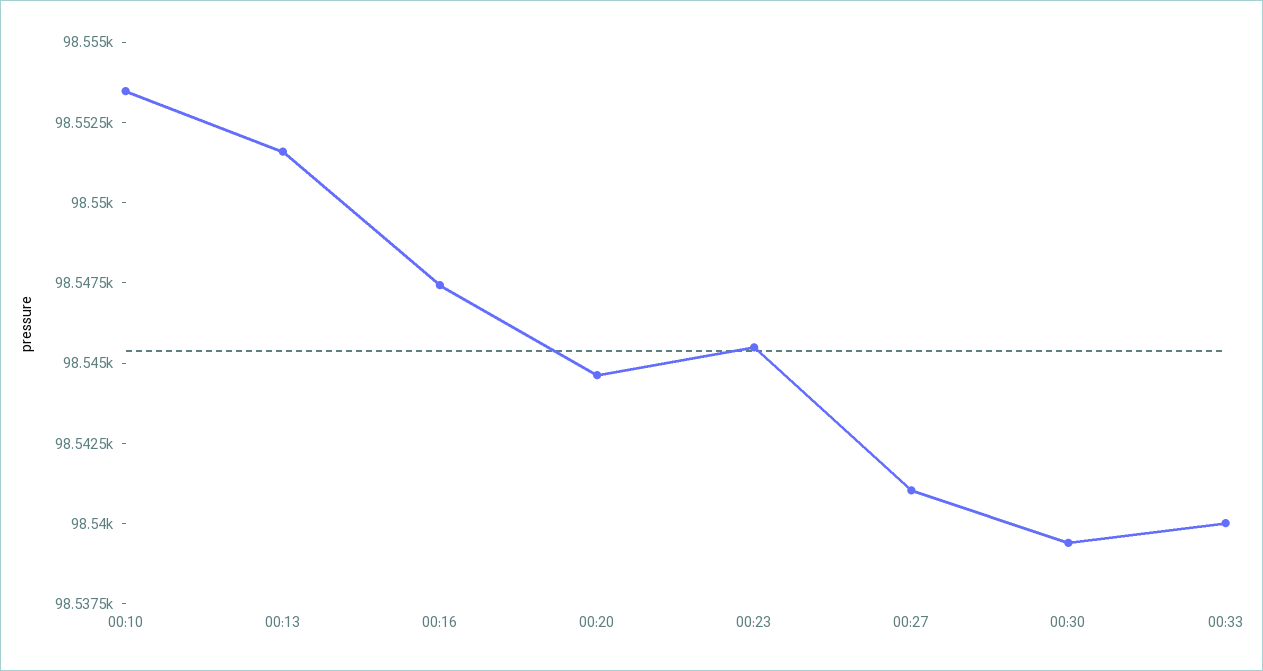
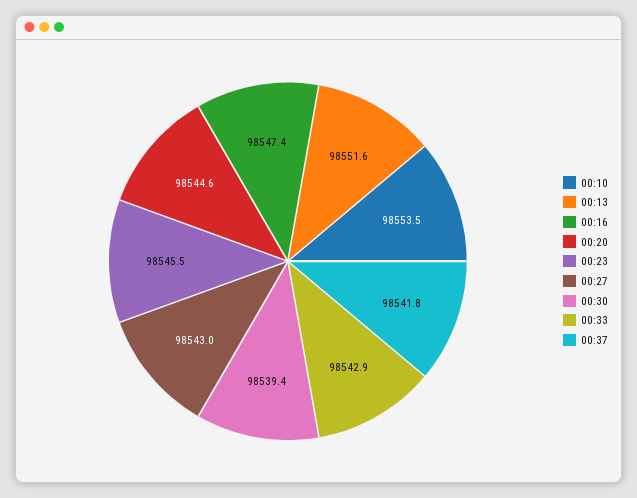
00:27: 98541 -> 98543
00:33: 98540 -> 98542.9
00:37: none -> 98541.8

